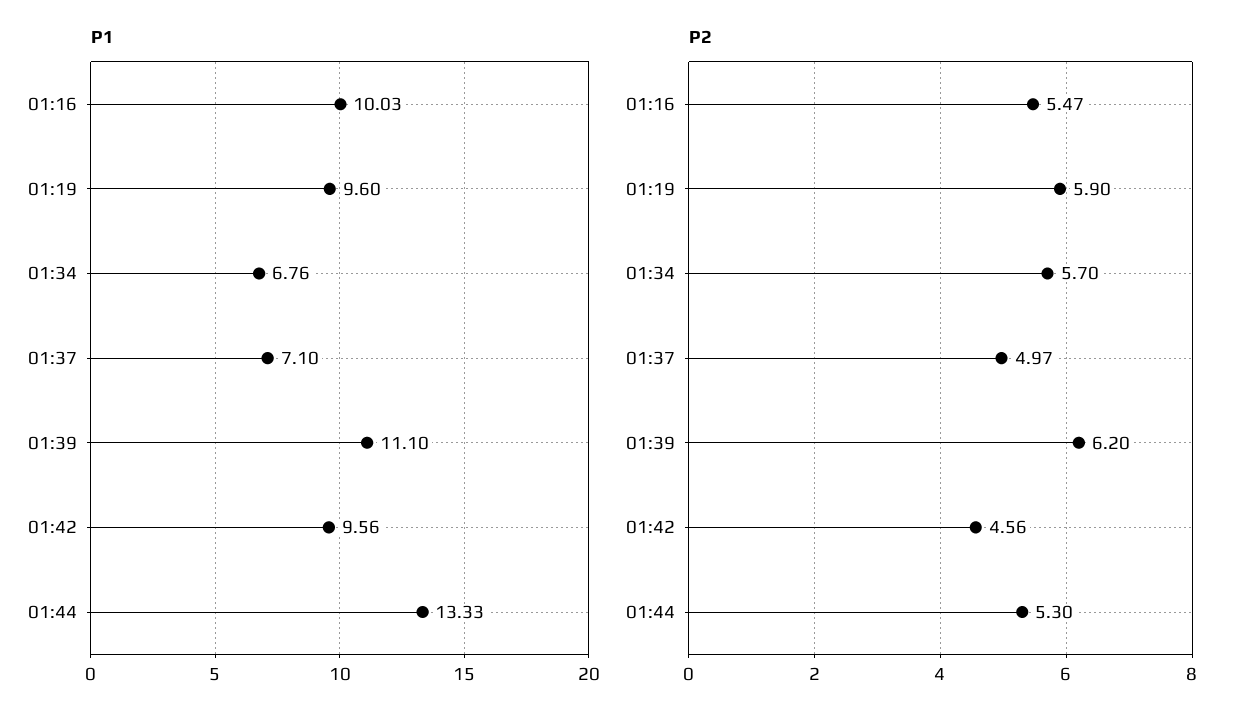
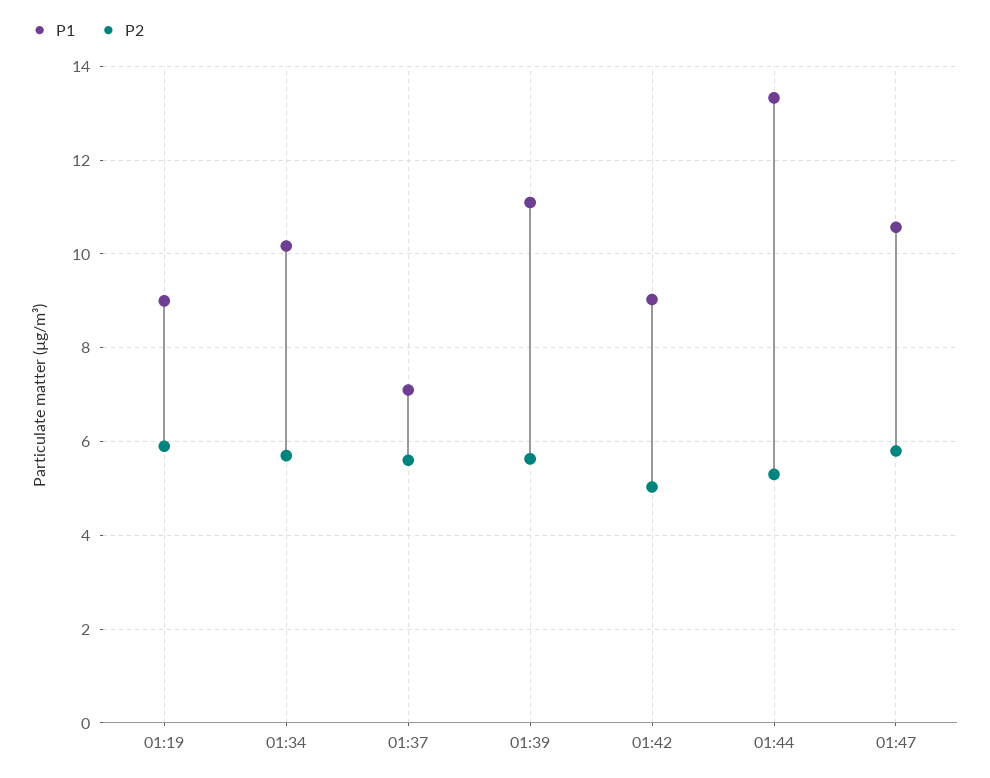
P1, 01:16: 10.03 -> none
P1, 01:19: 9.6 -> 9
P1, 01:34: 6.76 -> 10.2
P1, 01:42: 9.56 -> 9
P2, 01:16: 5.47 -> none
P2, 01:37: 4.97 -> 5.6
P2, 01:39: 6.2 -> 5.6
P2, 01:42: 4.56 -> 5
P1, 01:47: none -> 10.6
P2, 01:47: none -> 5.8

